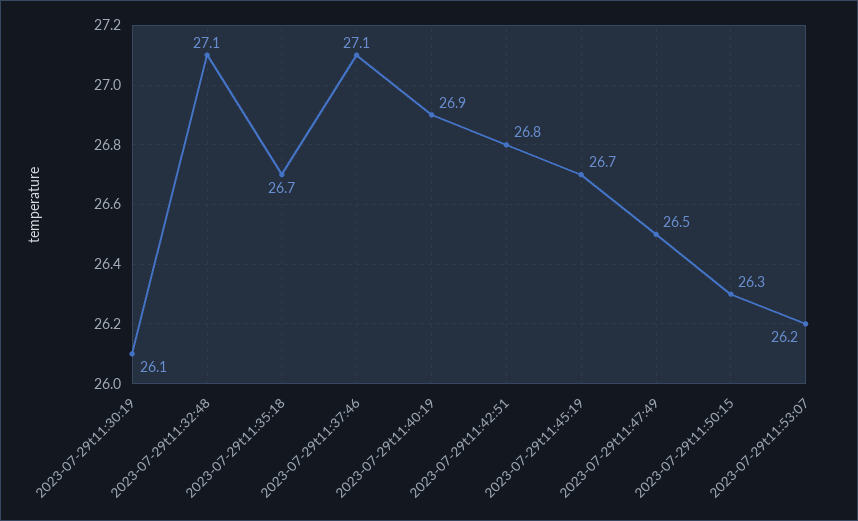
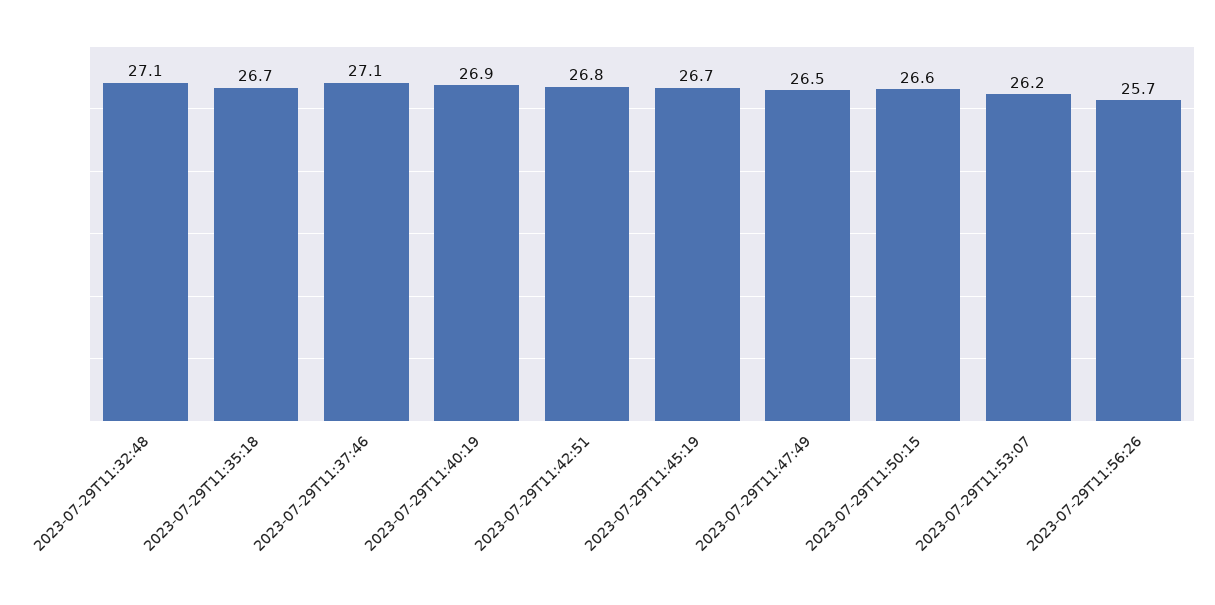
2023-07-29t11:30:19: 26.1 -> none
2023-07-29t11:50:15: 26.3 -> 26.6
2023-07-29T11:56:26: none -> 25.7

